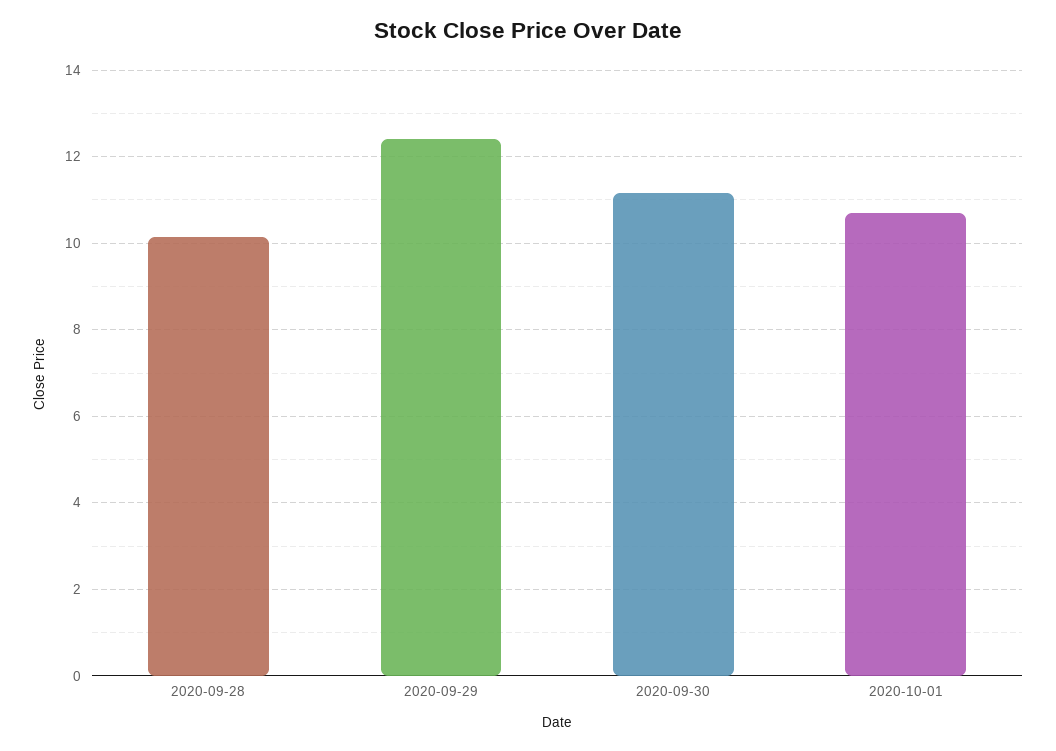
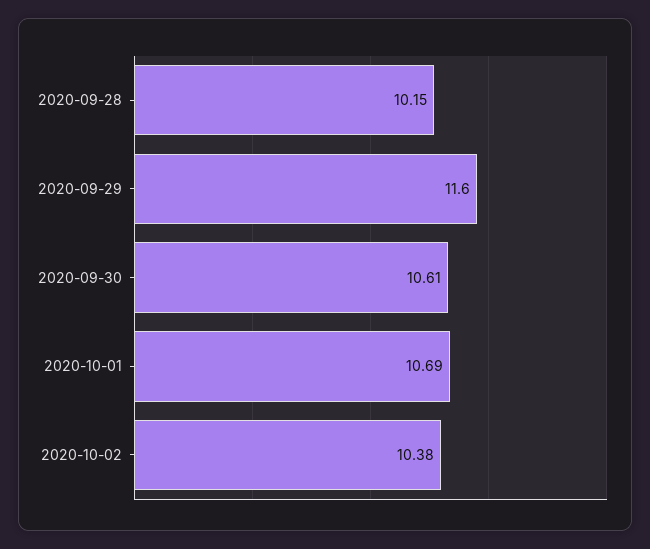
2020-09-29: 12.4 -> 11.6
2020-09-30: 11.2 -> 10.61
2020-10-02: none -> 10.38

